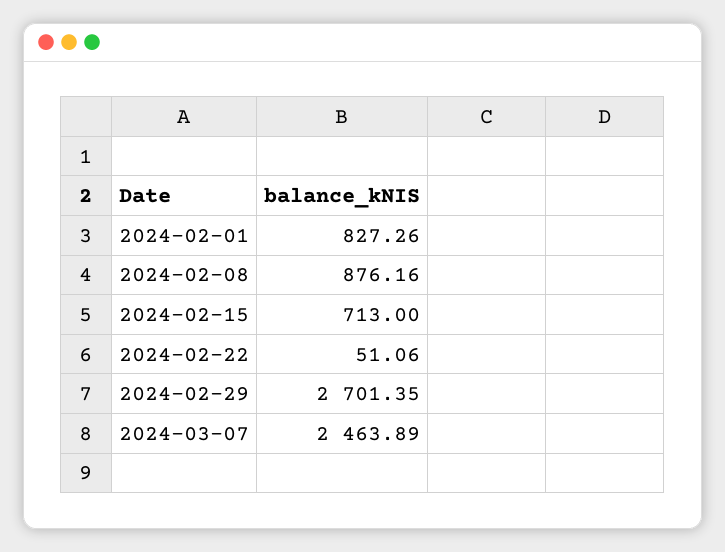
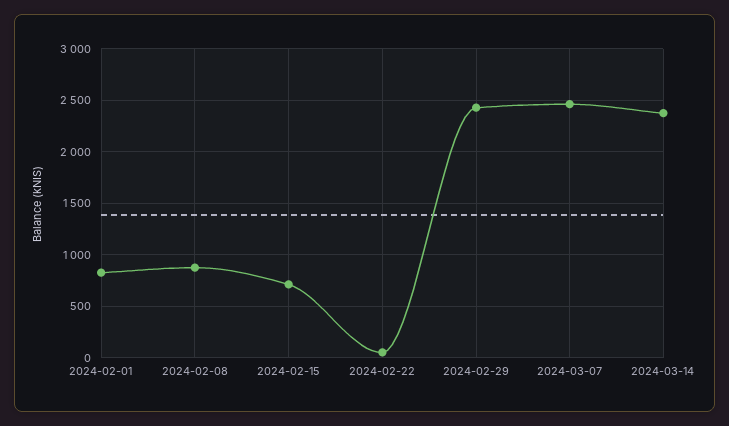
2024-02-29: 2701.35 -> 2400
2024-03-14: none -> 2400

